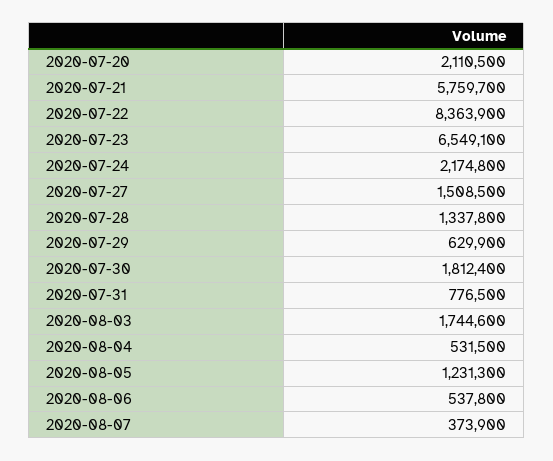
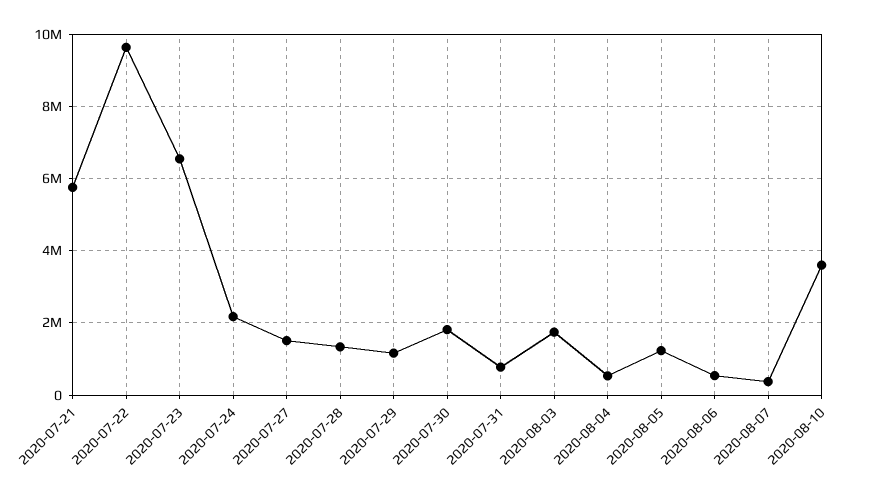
2020-07-20: 2110500 -> none
2020-07-22: 8363900 -> 9600000
2020-07-29: 629900 -> 1200000
2020-08-10: none -> 3600000

